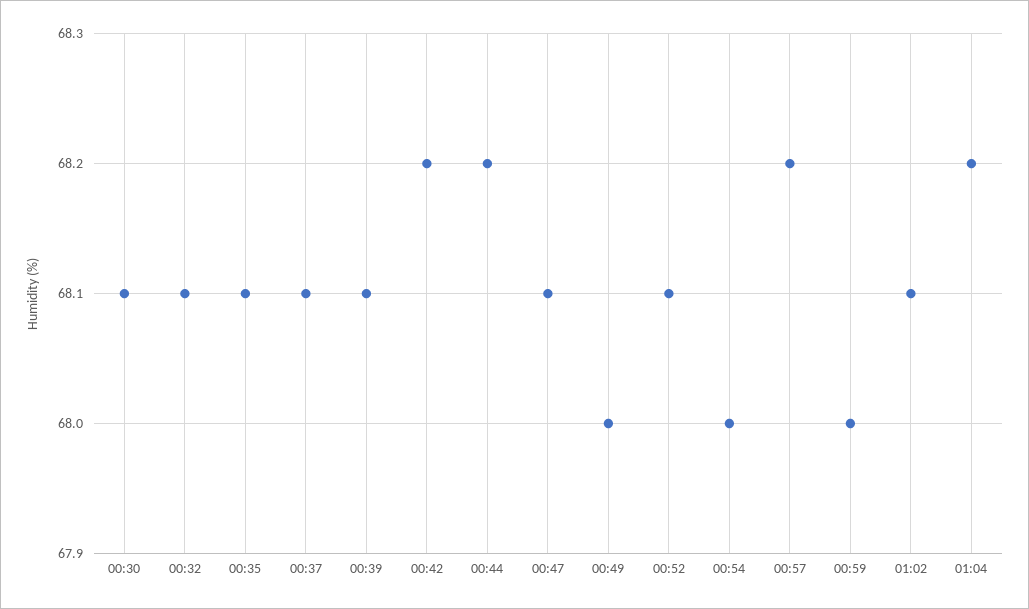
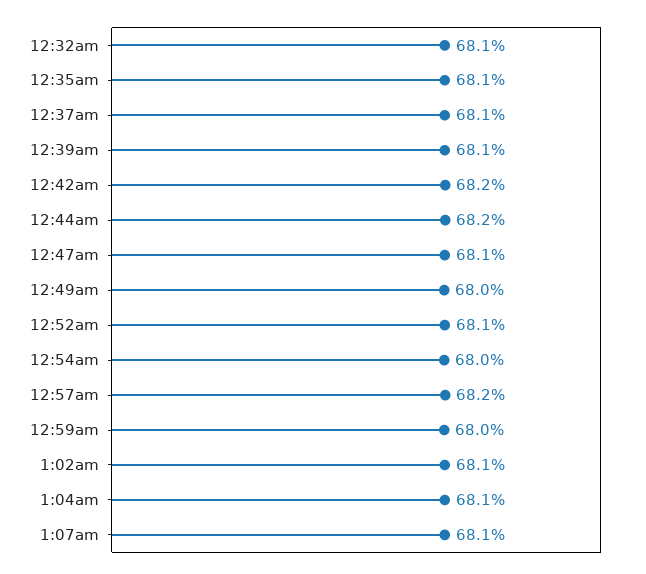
00:30: 68.1 -> none
01:04: 68.2 -> 68.1
1:07am: none -> 68.1

